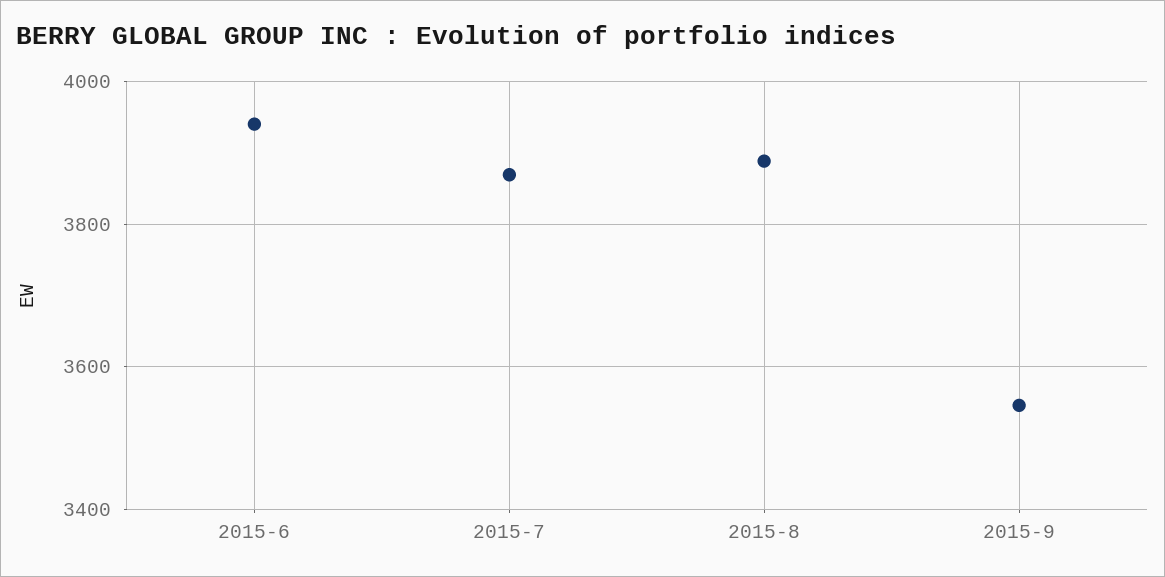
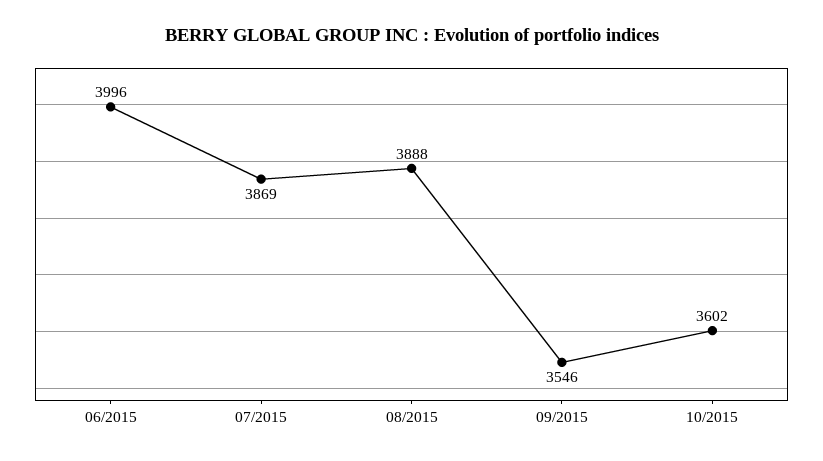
2015-6: 3940 -> 3996
10/2015: none -> 3602

